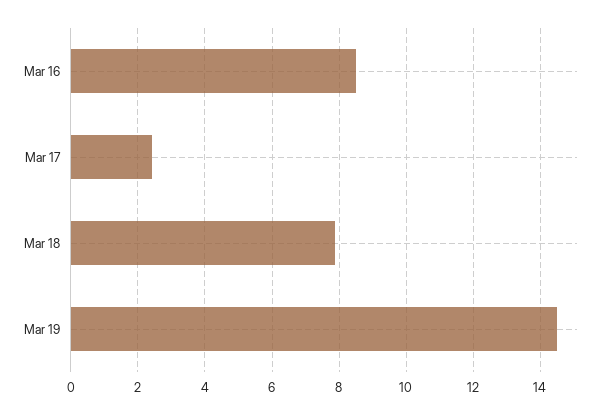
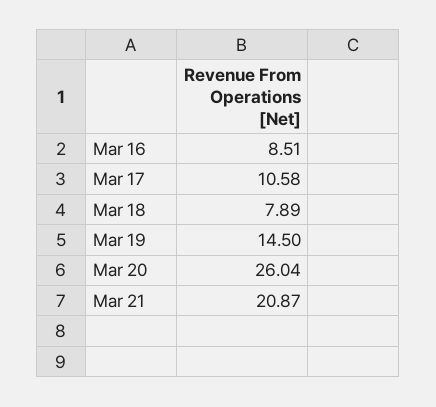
Mar 17: 2.4 -> 10.58
Mar 20: none -> 26.04
Mar 21: none -> 20.87

